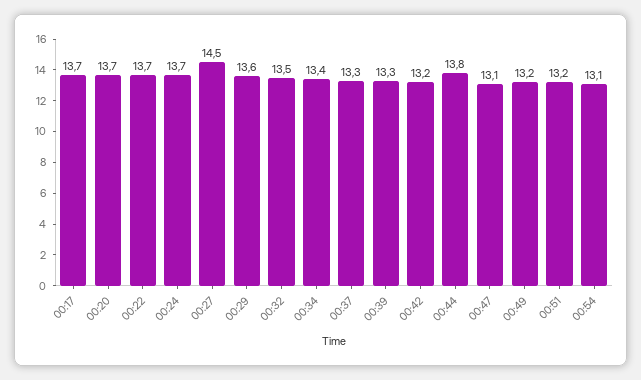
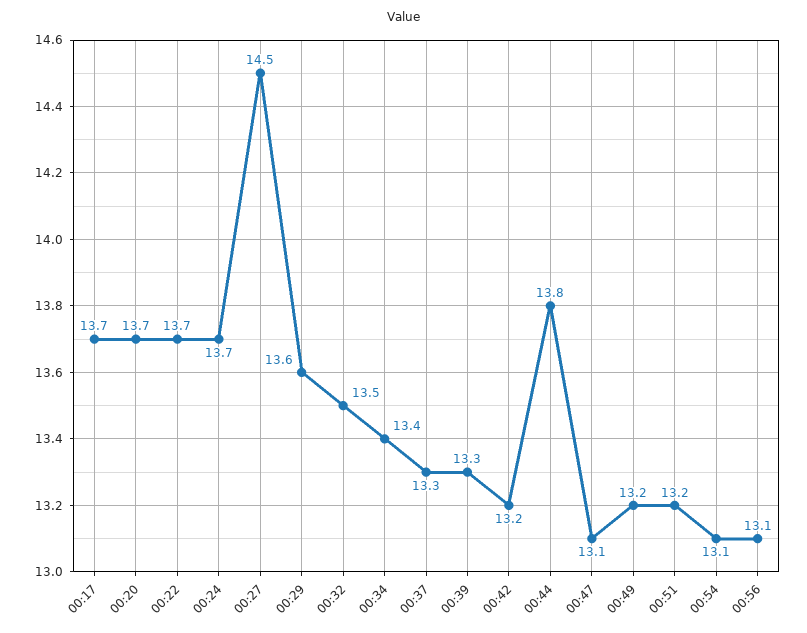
00:56: none -> 13.1

